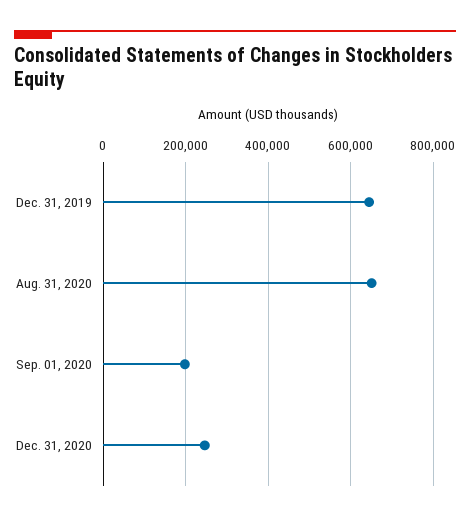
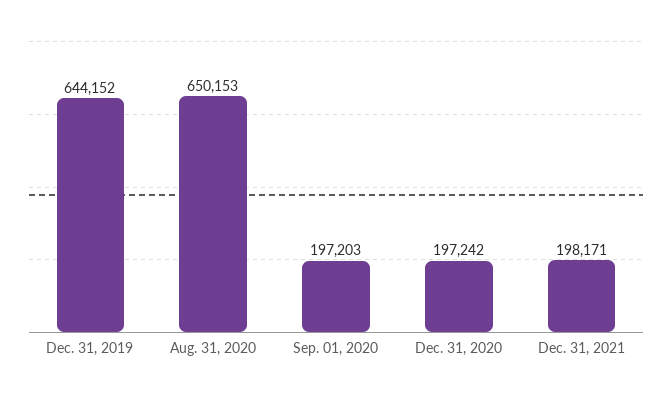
Dec. 31, 2020: 240000 -> 197242
Dec. 31, 2021: none -> 198171

